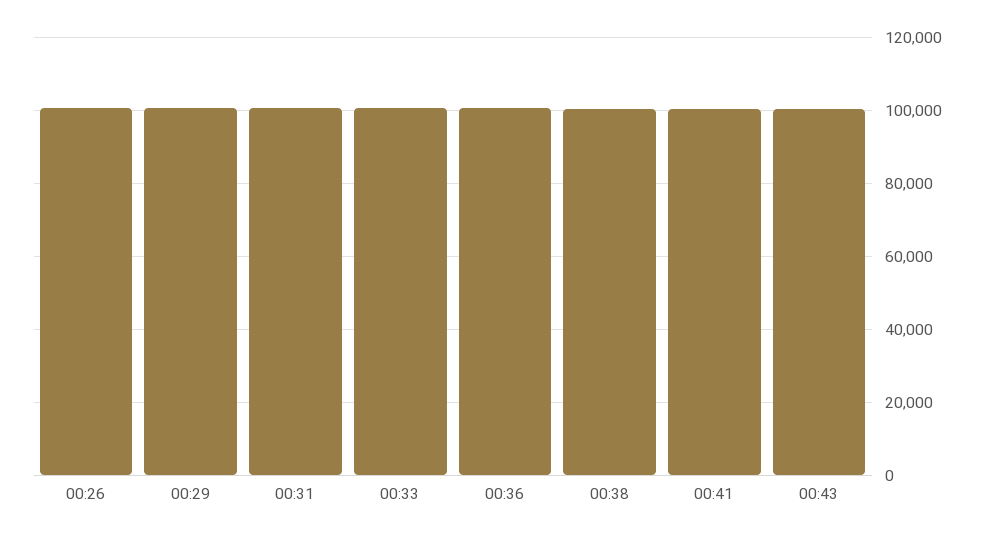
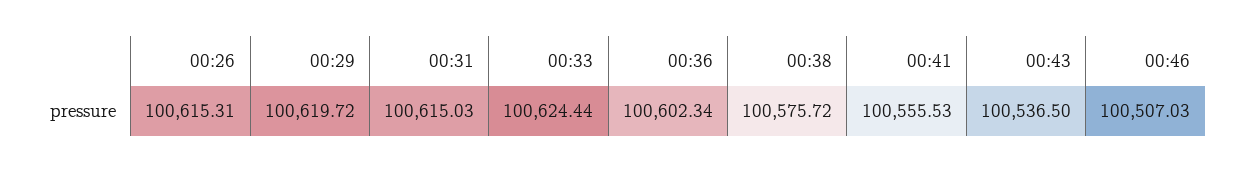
00:46: none -> 100507.03

